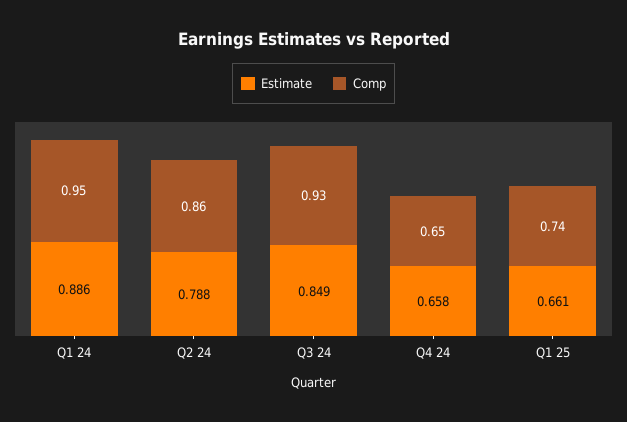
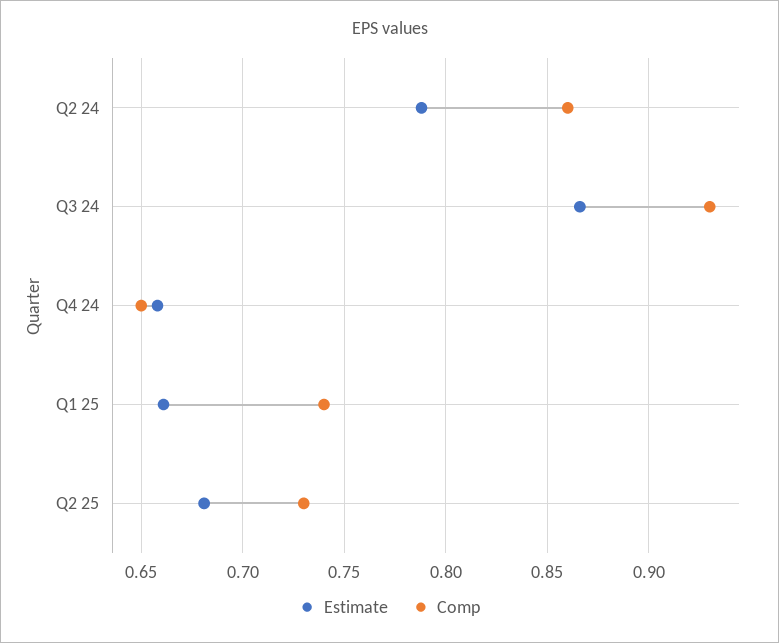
Estimate, Q1 24: 0.886 -> none
Comp, Q1 24: 0.95 -> none
Estimate, Q3 24: 0.849 -> 0.865
Estimate, Q2 25: none -> 0.68
Comp, Q2 25: none -> 0.73

